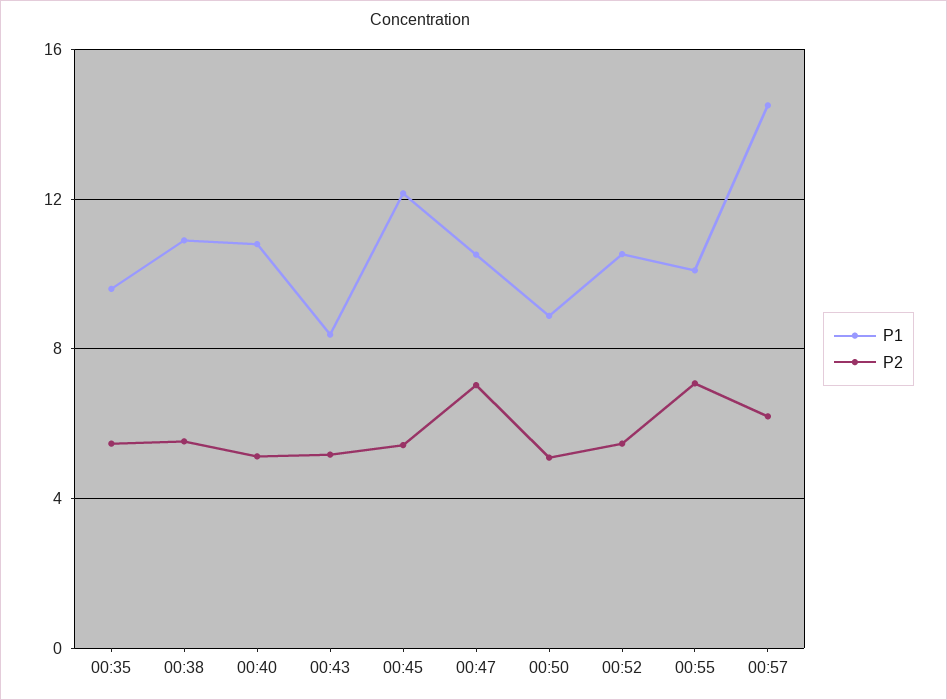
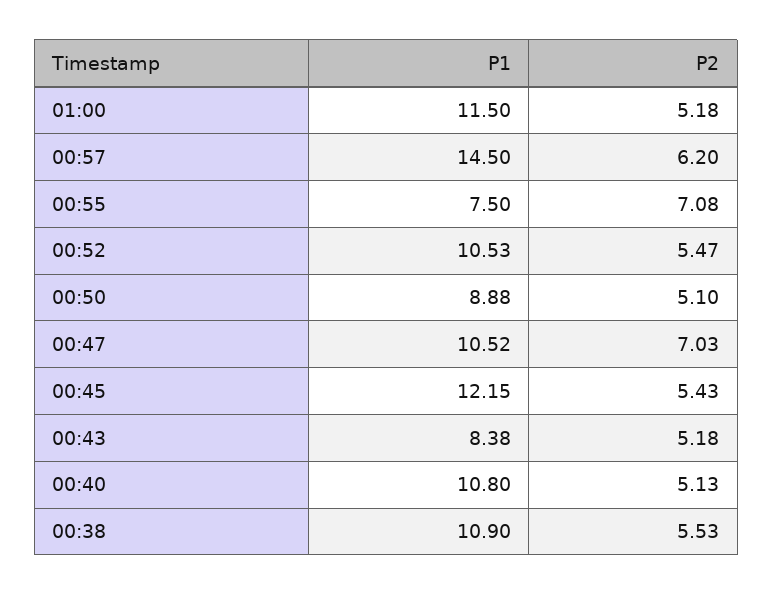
P1, 00:35: 9.5 -> none
P2, 00:35: 5.5 -> none
P1, 00:55: 10 -> 7.5
P1, 01:00: none -> 11.5
P2, 01:00: none -> 5.18

